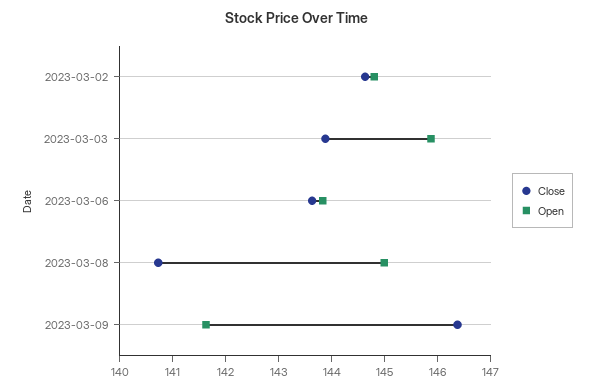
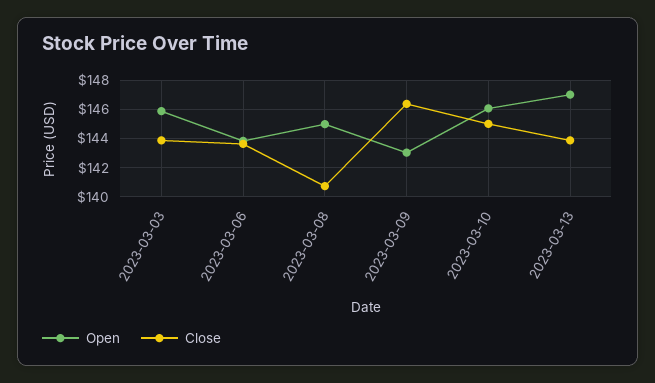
Close, 2023-03-02: 144.6 -> none
Open, 2023-03-02: 144.8 -> none
Open, 2023-03-09: 141.6 -> 143
Open, 2023-03-10: none -> 146
Close, 2023-03-10: none -> 145
Open, 2023-03-13: none -> 147
Close, 2023-03-13: none -> 144

